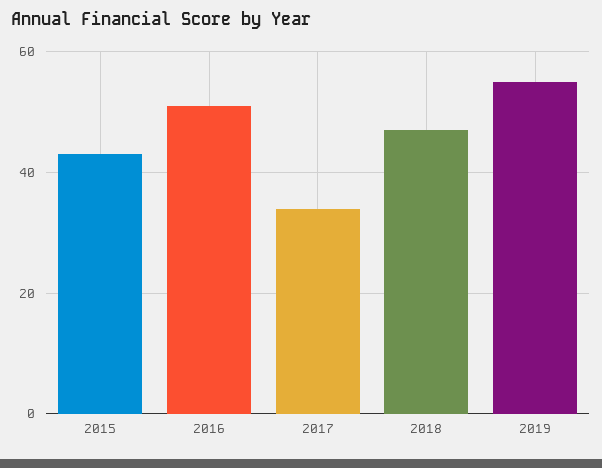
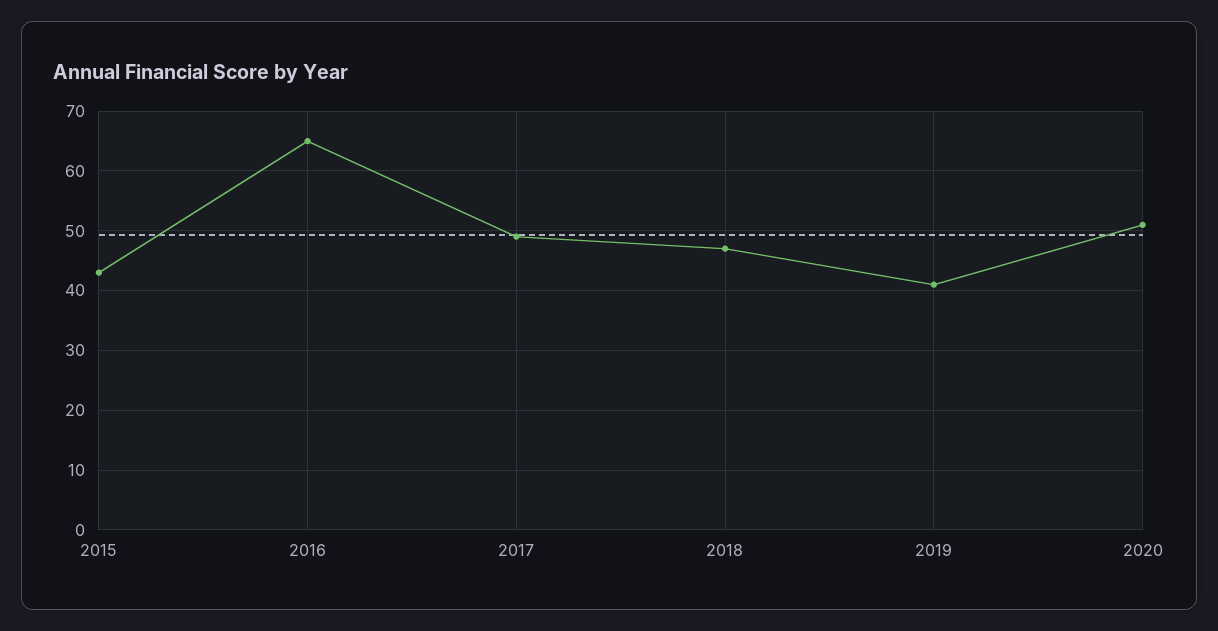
2016: 50 -> 65
2017: 35 -> 50
2019: 55 -> 40
2020: none -> 50

